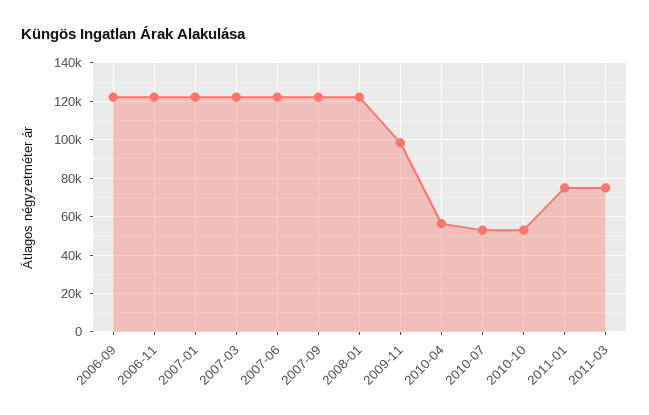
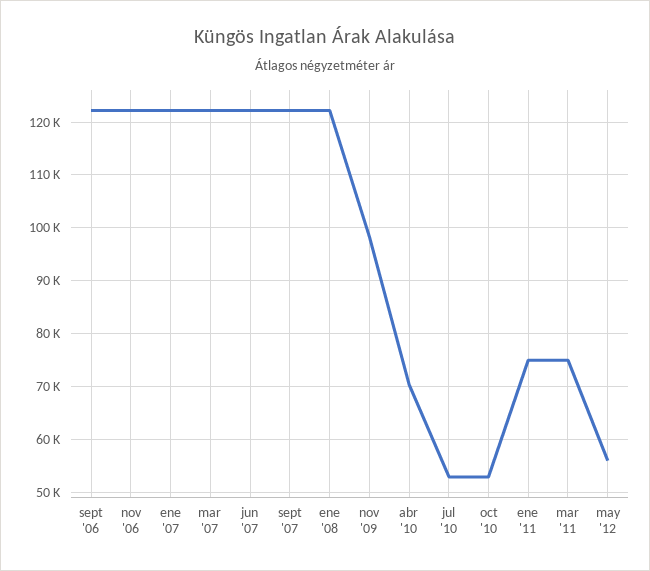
2010-04: 55000 -> 70000
may '12: none -> 56000

